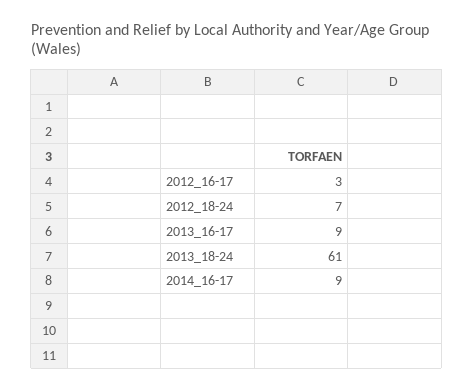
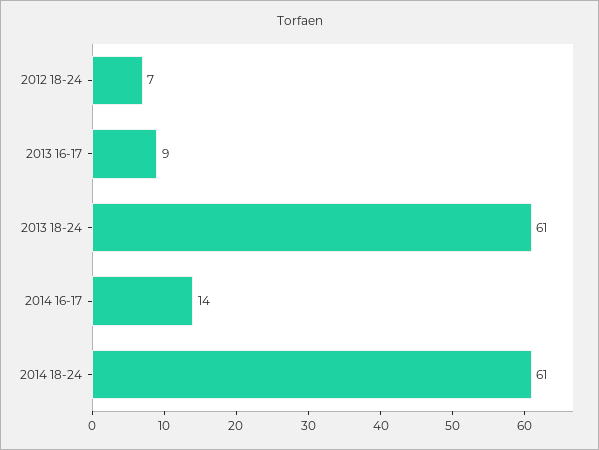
2012_16-17: 3 -> none
2014_16-17: 9 -> 14
2014 18-24: none -> 61

